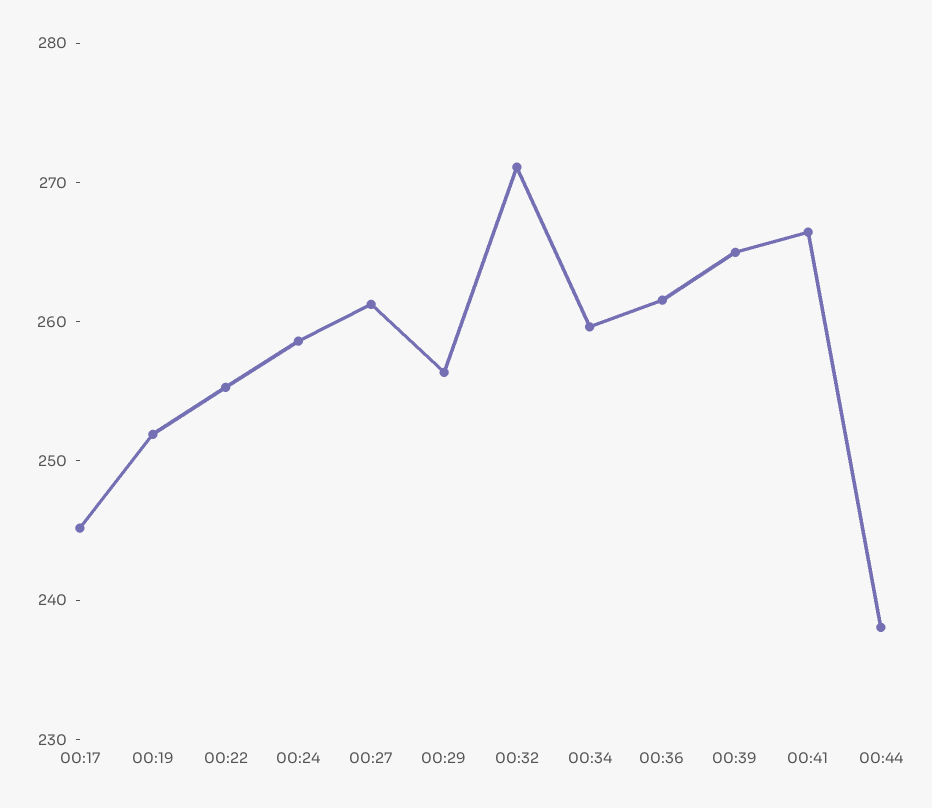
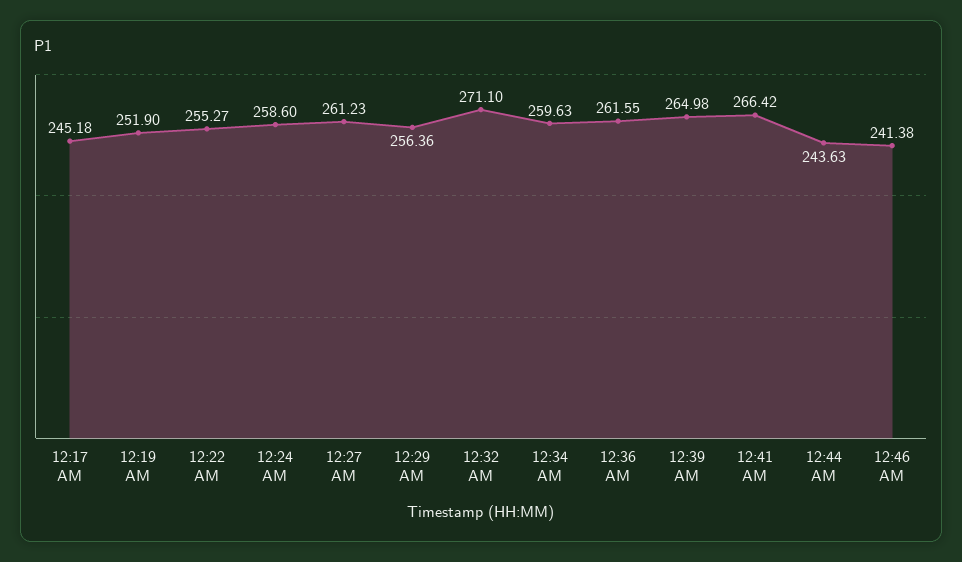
00:44: 238 -> 243.63
12:46 AM: none -> 241.38

